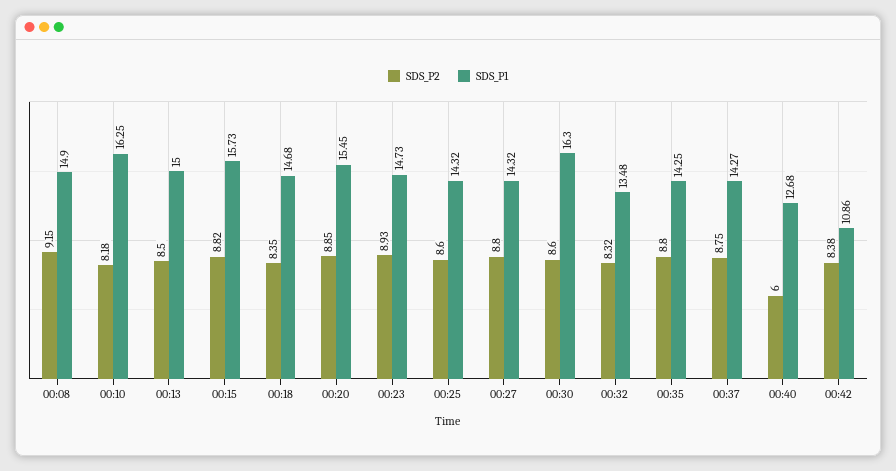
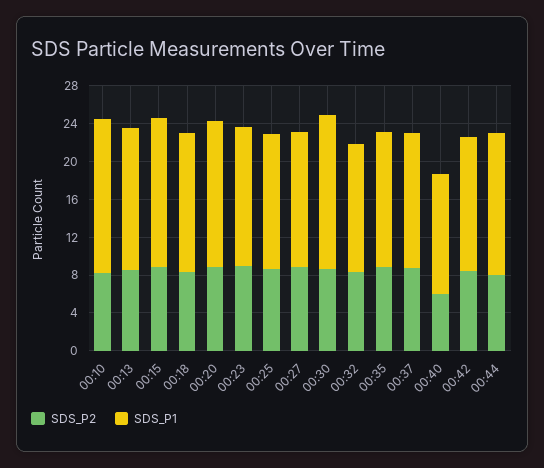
SDS_P2, 00:08: 9.15 -> none
SDS_P1, 00:08: 14.9 -> none
SDS_P1, 00:42: 10.86 -> 14
SDS_P2, 00:44: none -> 8
SDS_P1, 00:44: none -> 15

